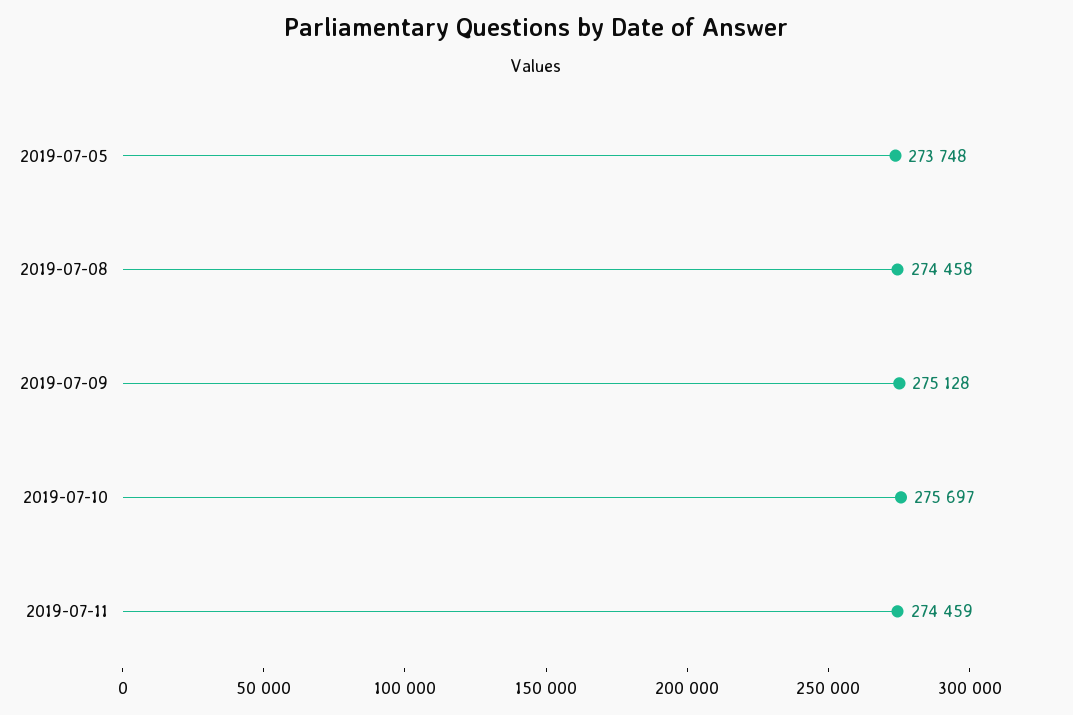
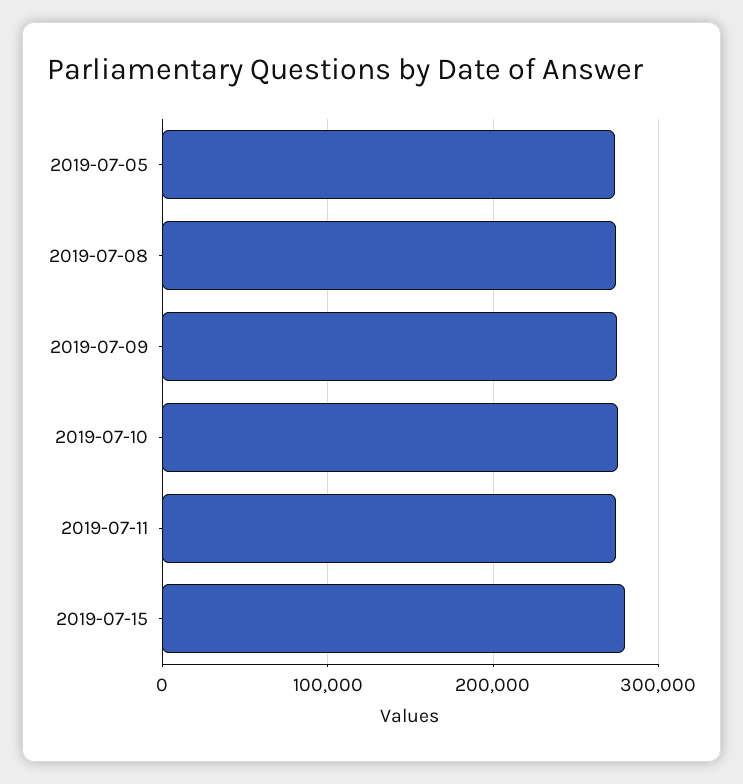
2019-07-15: none -> 280000

